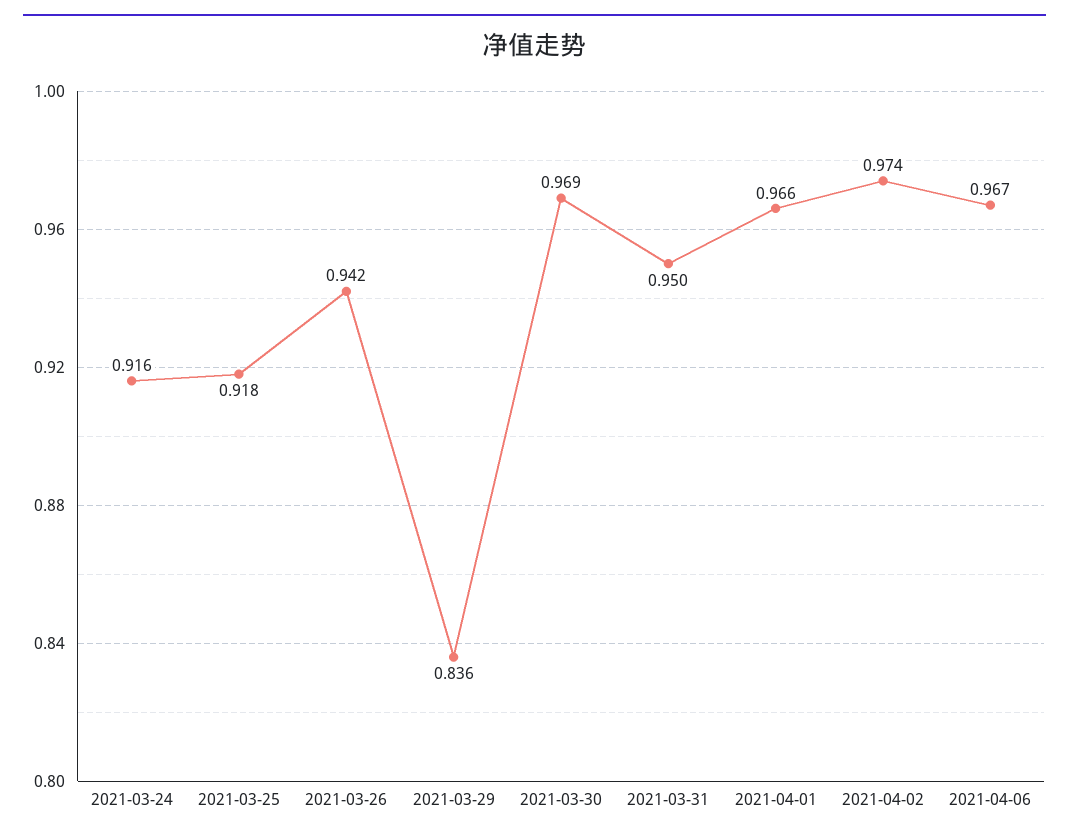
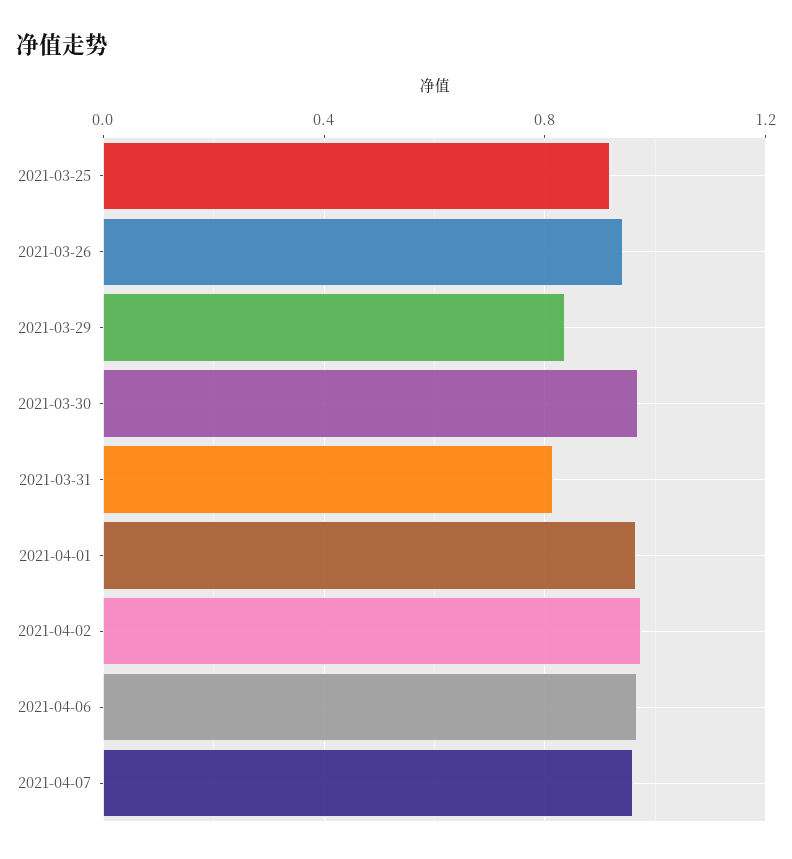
2021-03-24: 0.916 -> none
2021-03-31: 0.95 -> 0.8
2021-04-07: none -> 0.95

